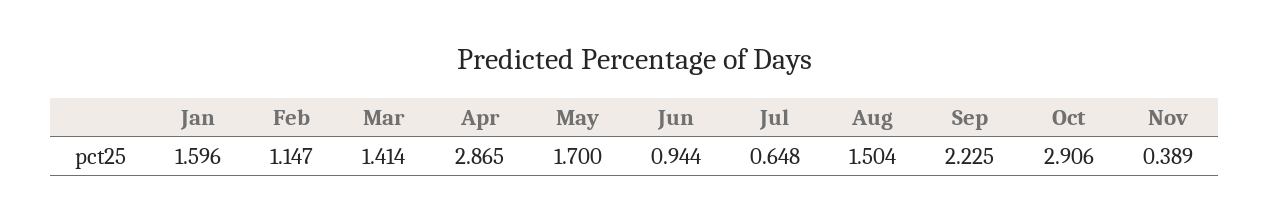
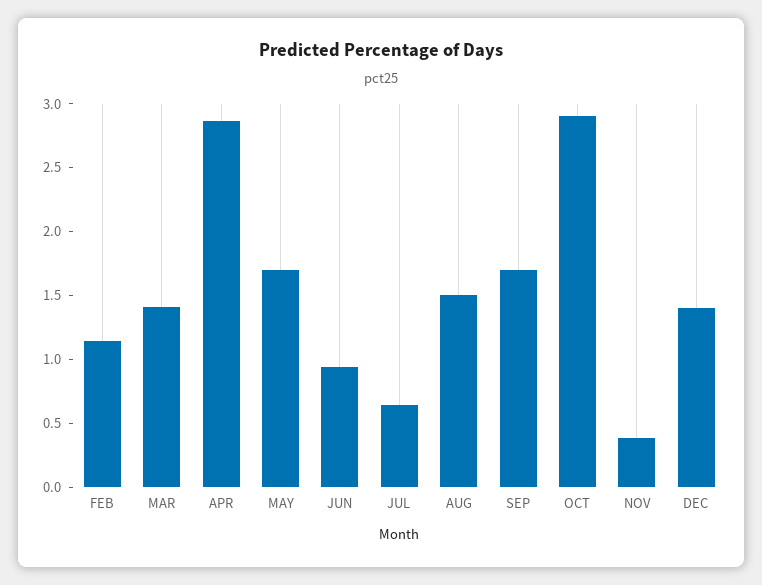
Jan: 1.596 -> none
Sep: 2.225 -> 1.7
DEC: none -> 1.4

